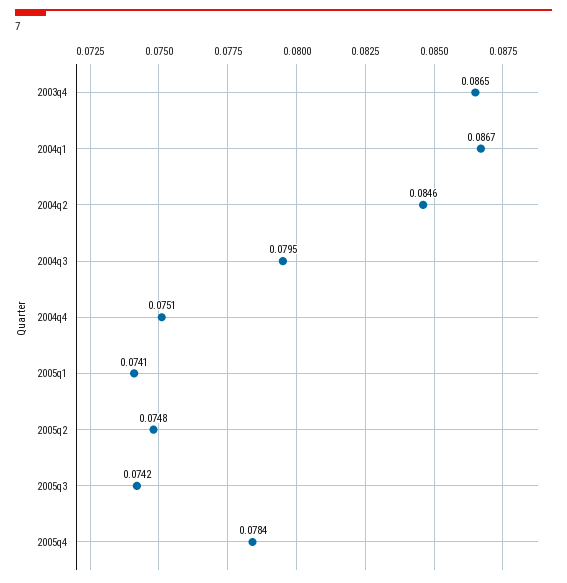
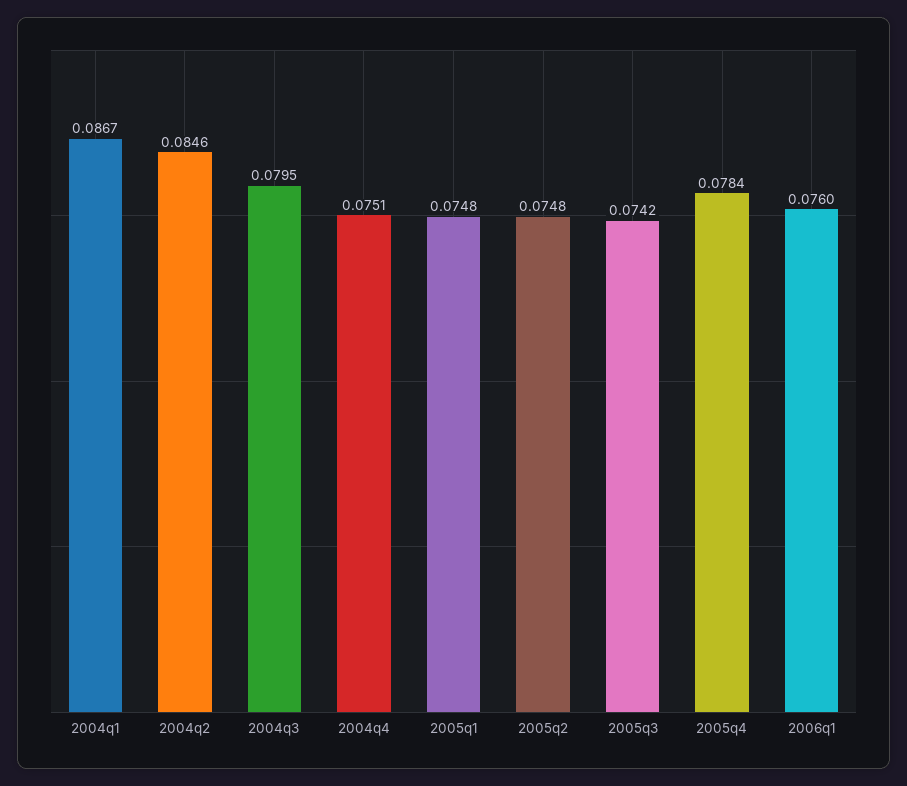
2003q4: 0.0865 -> none
2005q1: 0.0741 -> 0.0748
2006q1: none -> 0.076

